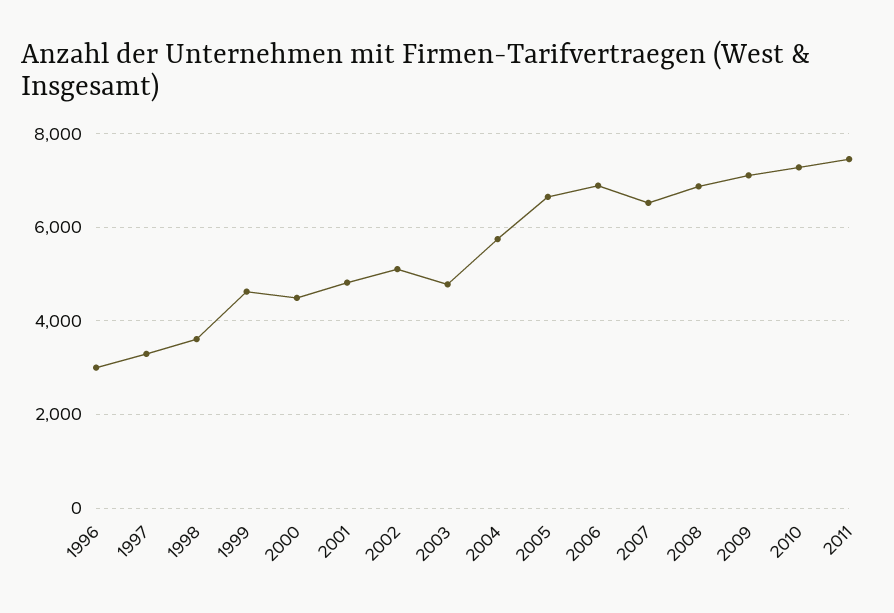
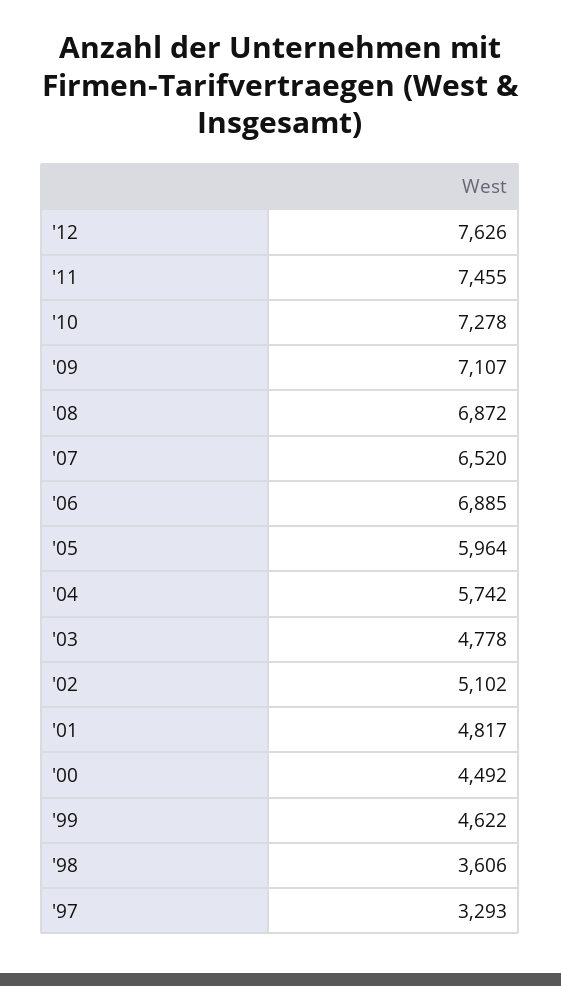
1996: 3000 -> none
2005: 6600 -> 5964
'12: none -> 7626

